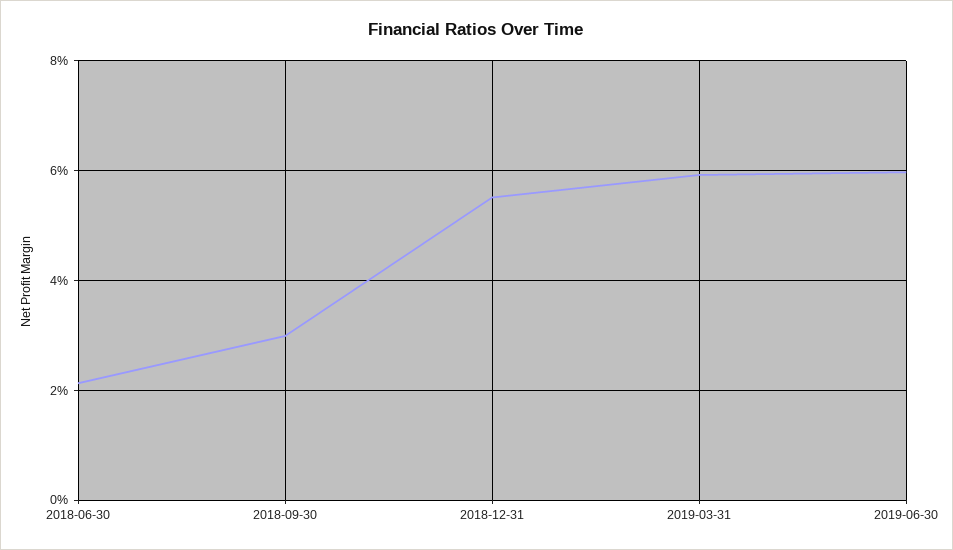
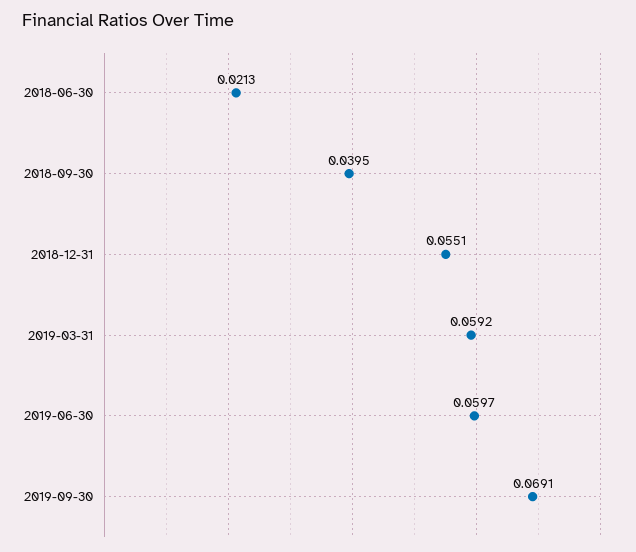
2018-09-30: 0.03 -> 0.0395
2019-09-30: none -> 0.0691

